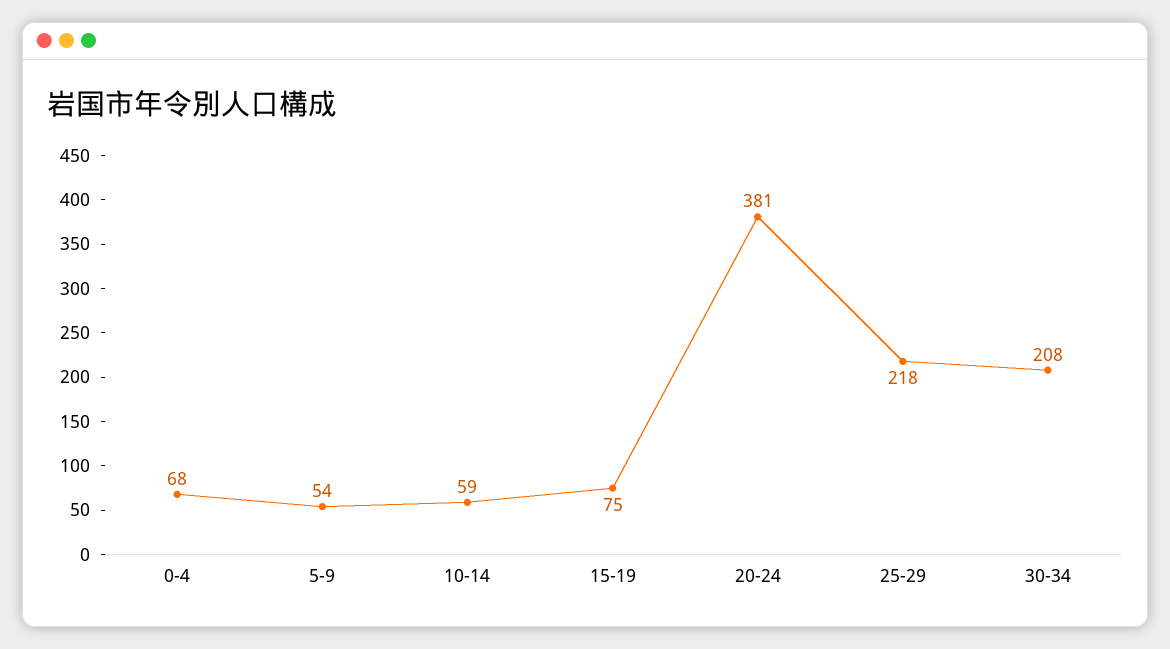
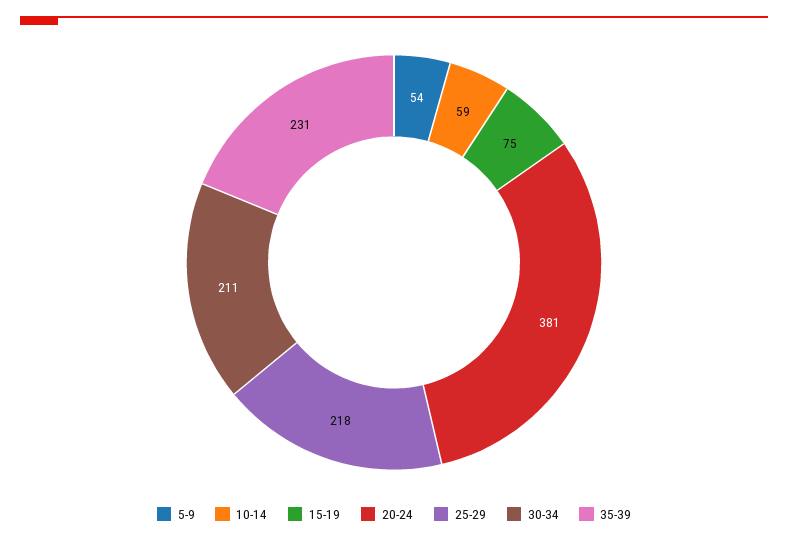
0-4: 68 -> none
30-34: 208 -> 211
35-39: none -> 231

